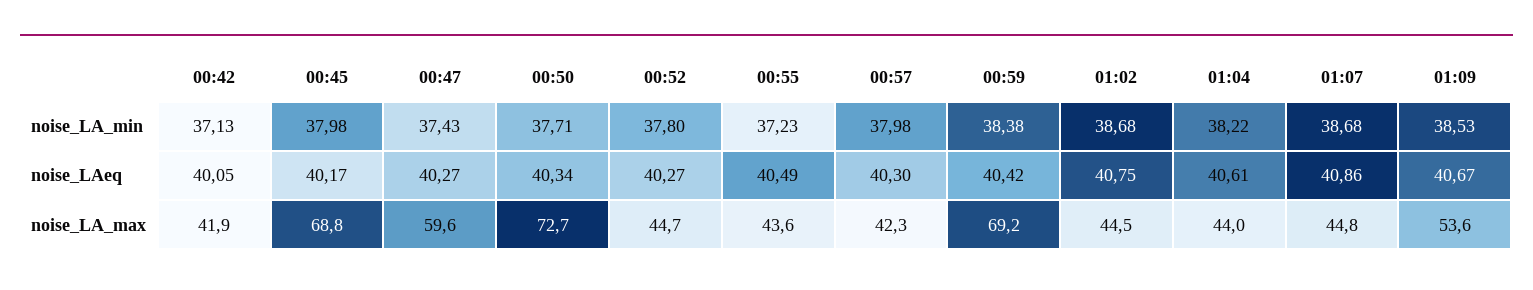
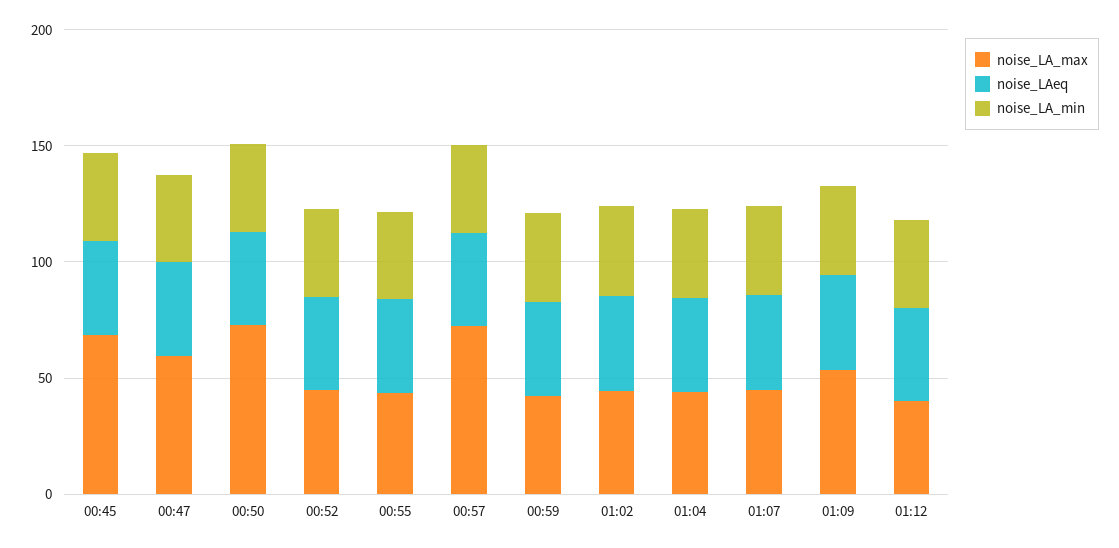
noise_LA_min, 00:42: 37.13 -> none
noise_LAeq, 00:42: 40.05 -> none
noise_LA_max, 00:42: 41.9 -> none
noise_LA_max, 00:57: 42.3 -> 70
noise_LA_max, 00:59: 69.2 -> 40
noise_LA_max, 01:12: none -> 40
noise_LAeq, 01:12: none -> 40
noise_LA_min, 01:12: none -> 40

